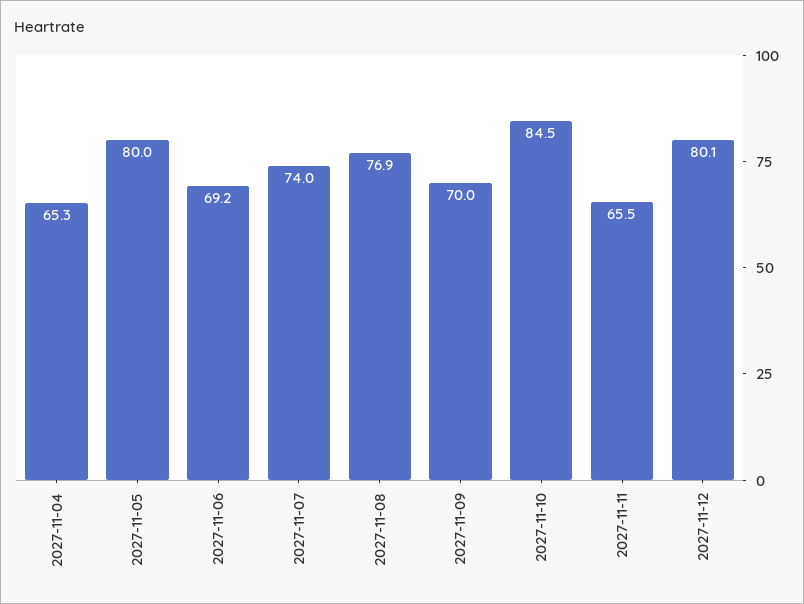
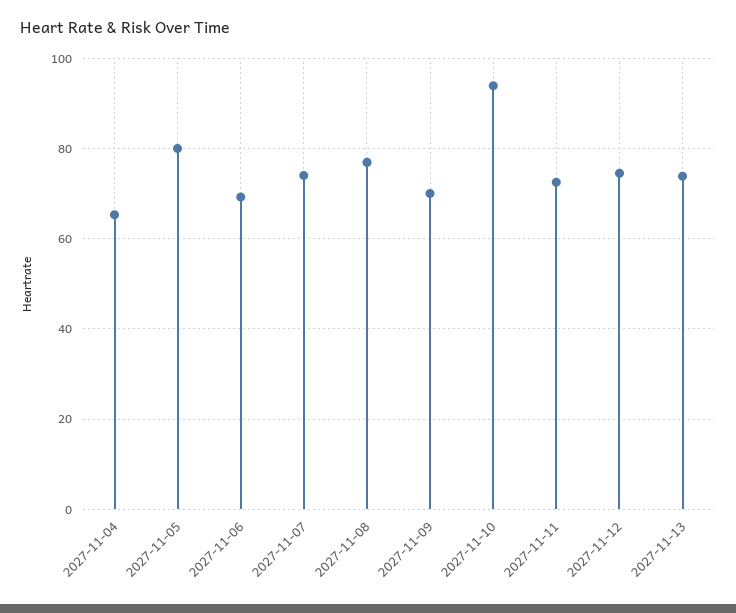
2027-11-10: 84.5 -> 94
2027-11-11: 65.5 -> 72
2027-11-12: 80.1 -> 74
2027-11-13: none -> 74

